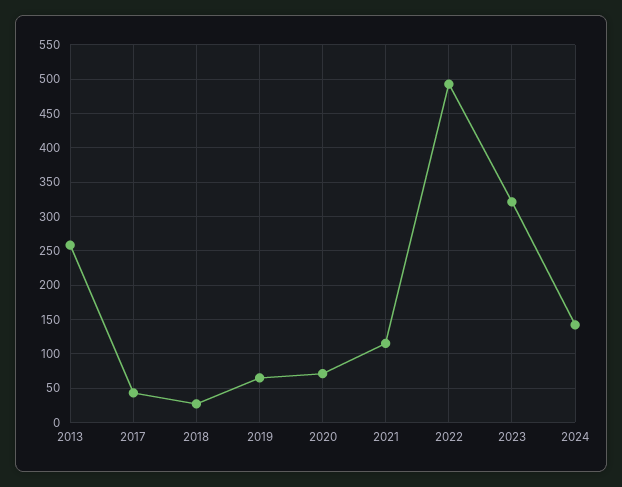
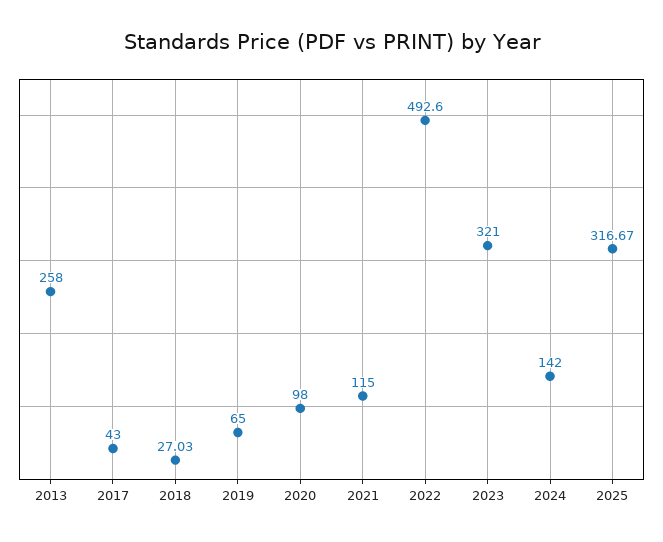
2020: 70 -> 98
2025: none -> 316.67

